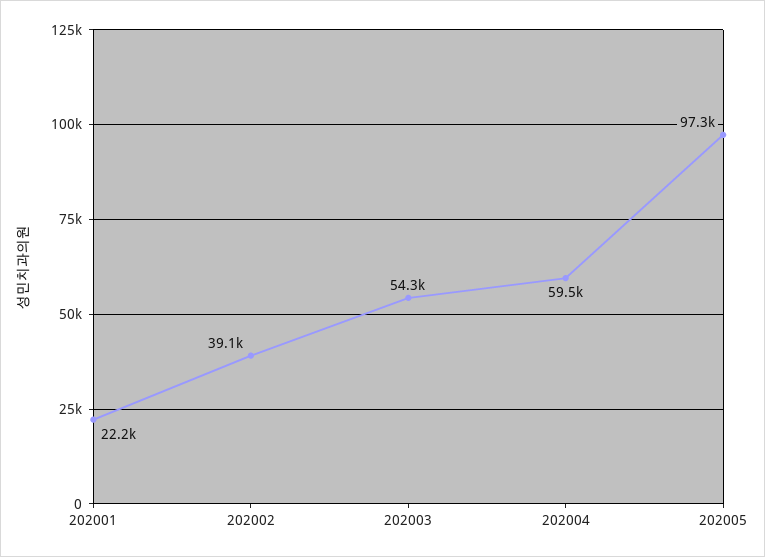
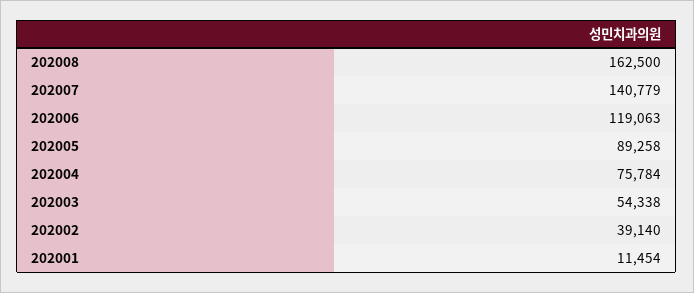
202001: 22200 -> 11454
202004: 59500 -> 75784
202005: 97300 -> 89258
202008: none -> 162500
202007: none -> 140779
202006: none -> 119063

